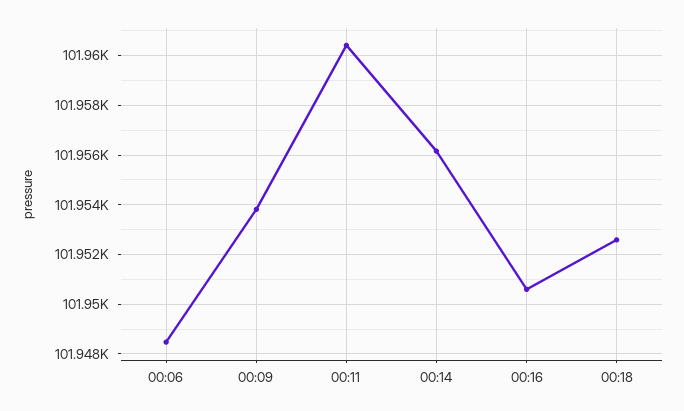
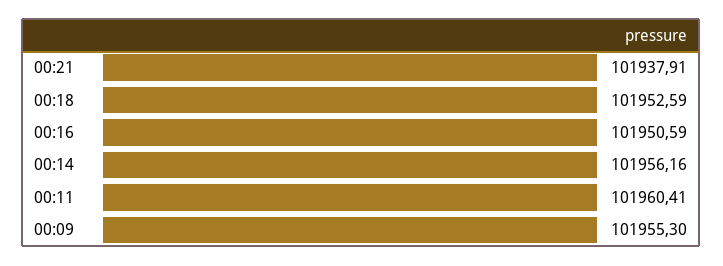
00:06: 101948.5 -> none
00:09: 101953.75 -> 101955.3
00:21: none -> 101937.91

